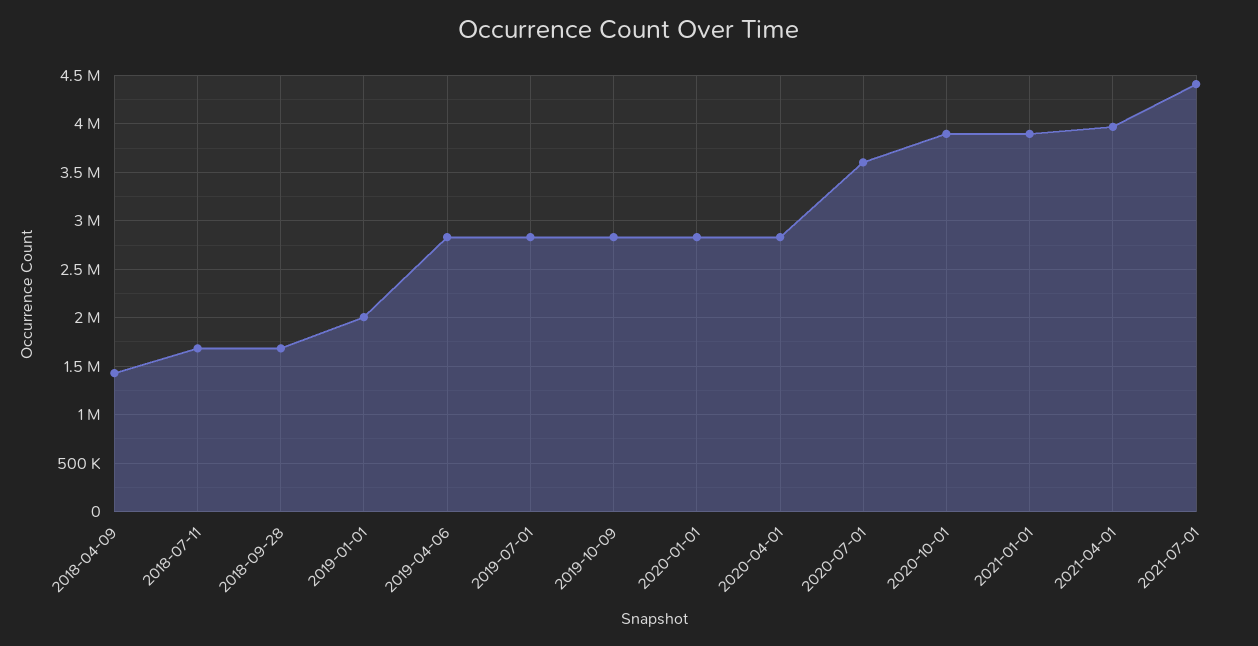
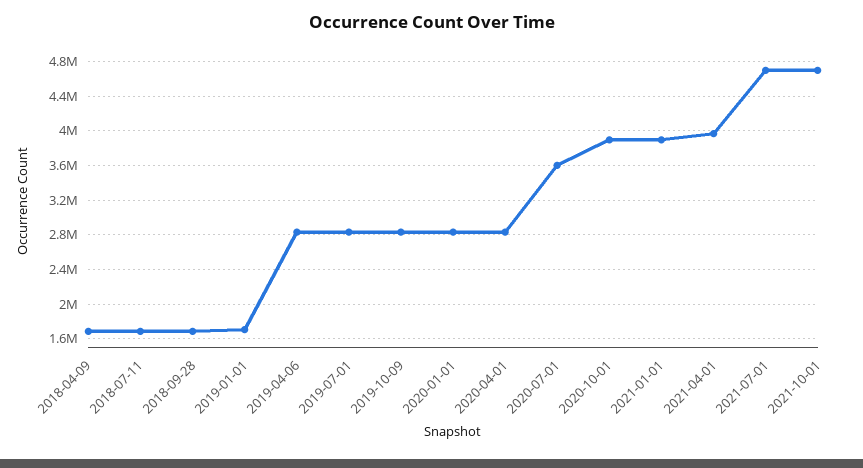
2018-04-09: 1400000 -> 1700000
2019-01-01: 2000000 -> 1700000
2021-07-01: 4400000 -> 4700000
2021-10-01: none -> 4700000

